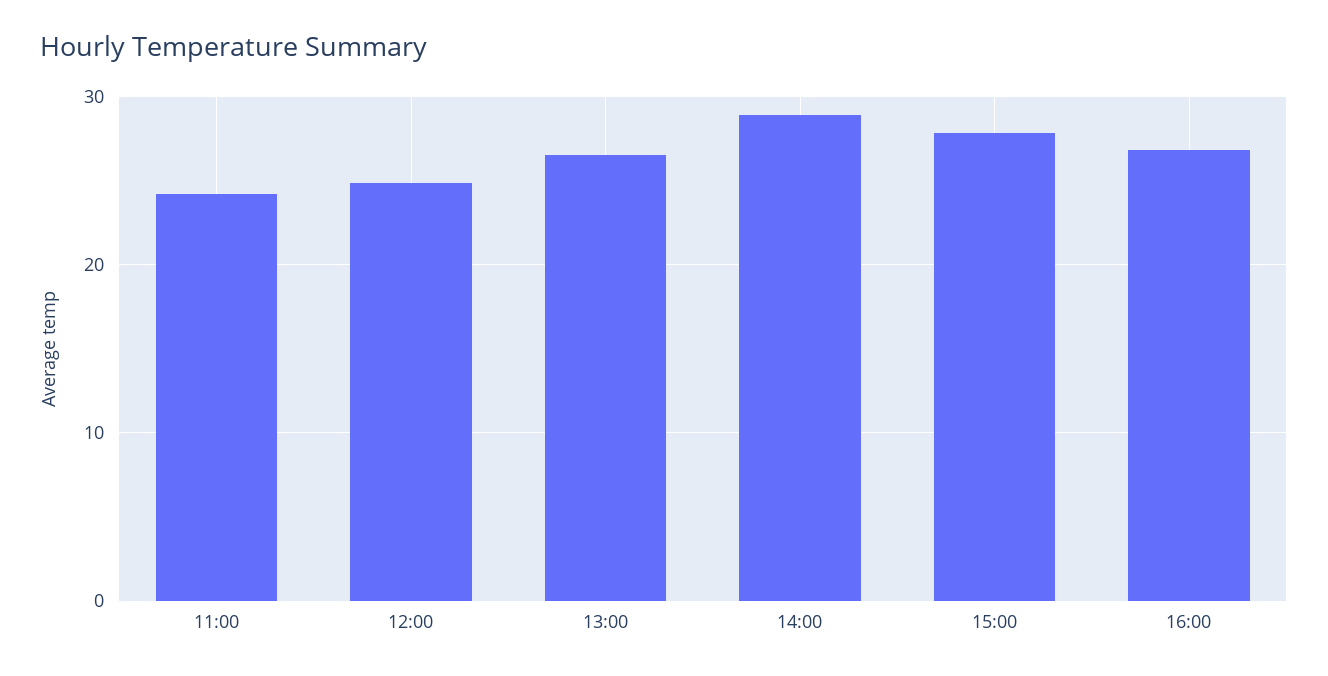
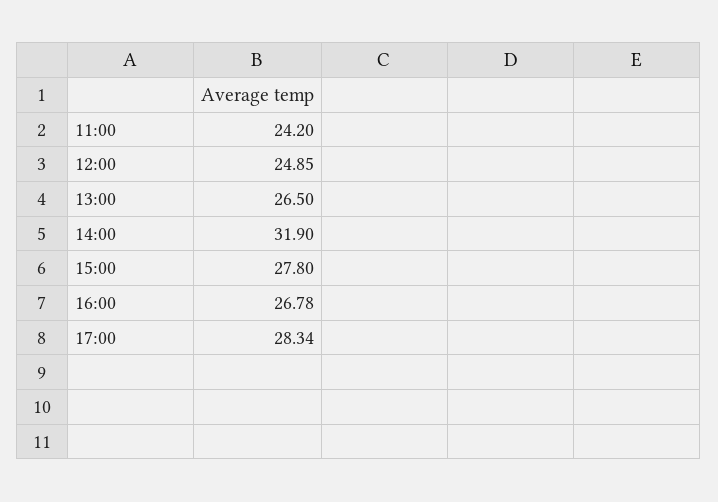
14:00: 29 -> 31.9
17:00: none -> 28.34

